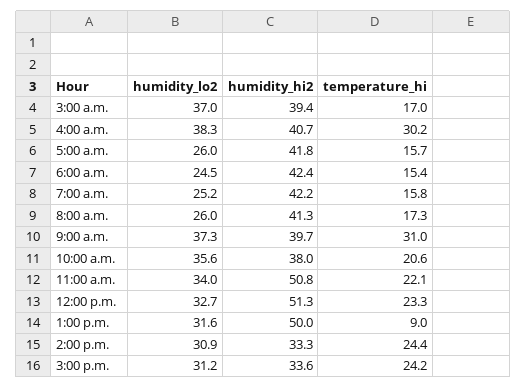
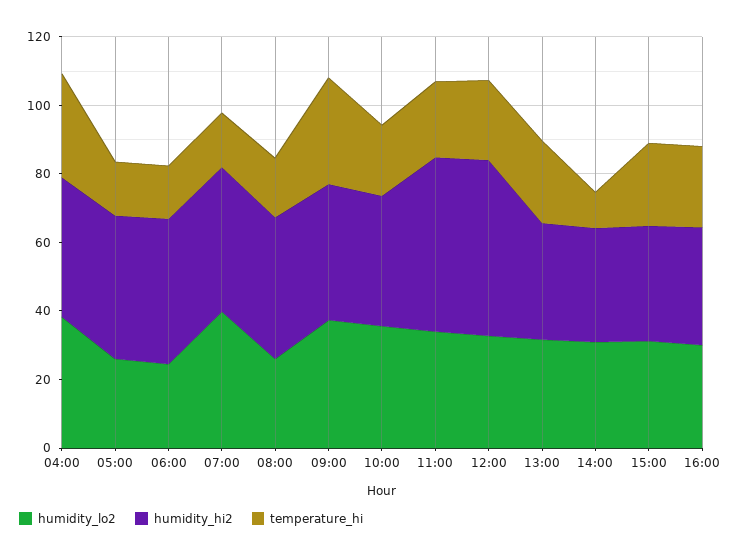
humidity_lo2, 3:00 a.m.: 37 -> none
humidity_hi2, 3:00 a.m.: 39.4 -> none
temperature_hi, 3:00 a.m.: 17 -> none
humidity_lo2, 7:00 a.m.: 25.2 -> 40
humidity_hi2, 1:00 p.m.: 50 -> 35
temperature_hi, 1:00 p.m.: 9 -> 25
temperature_hi, 2:00 p.m.: 24.4 -> 10
humidity_lo2, 16:00: none -> 30
humidity_hi2, 16:00: none -> 35
temperature_hi, 16:00: none -> 25

